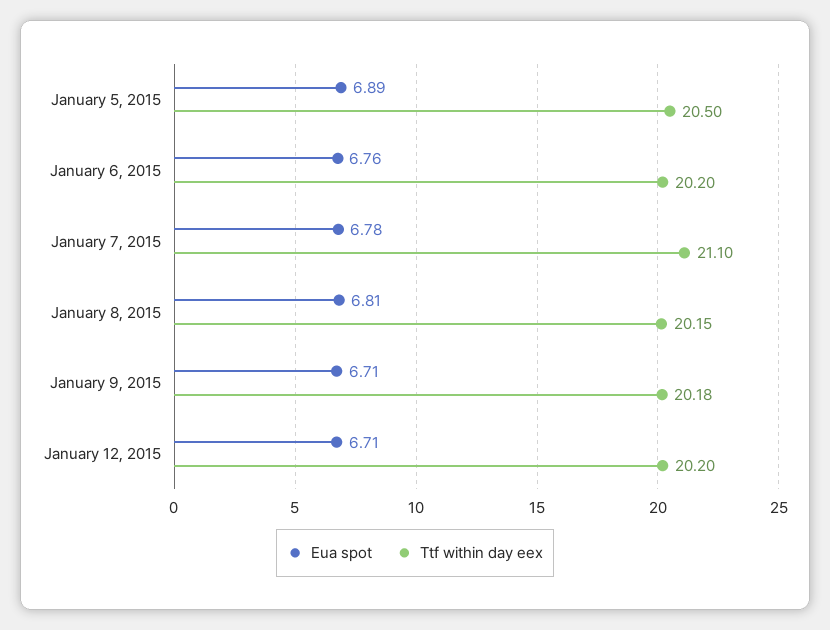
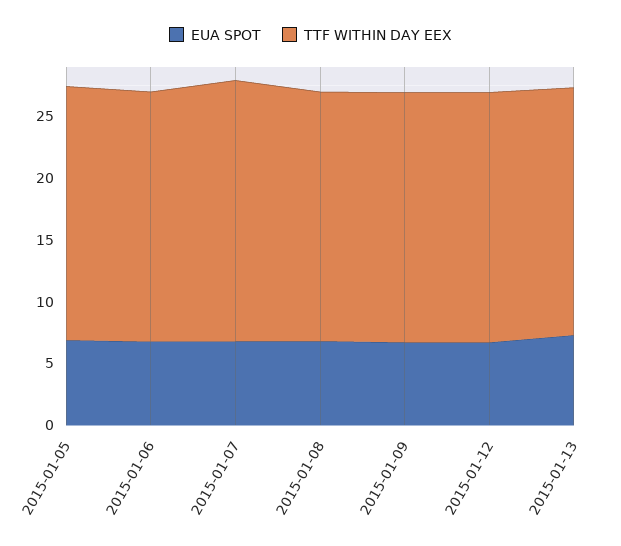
Eua spot, 2015-01-13: none -> 7
Ttf within day eex, 2015-01-13: none -> 20

